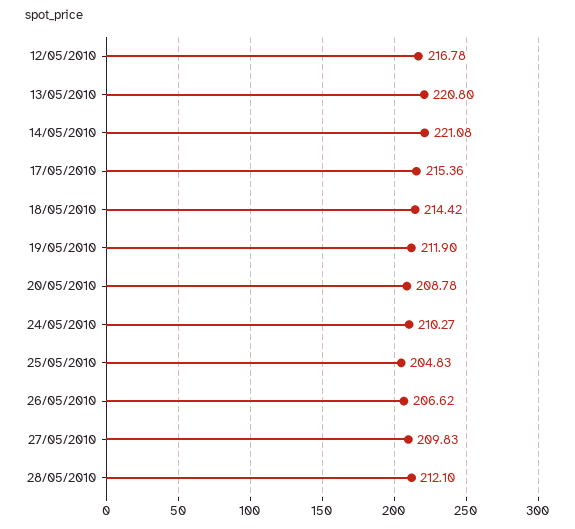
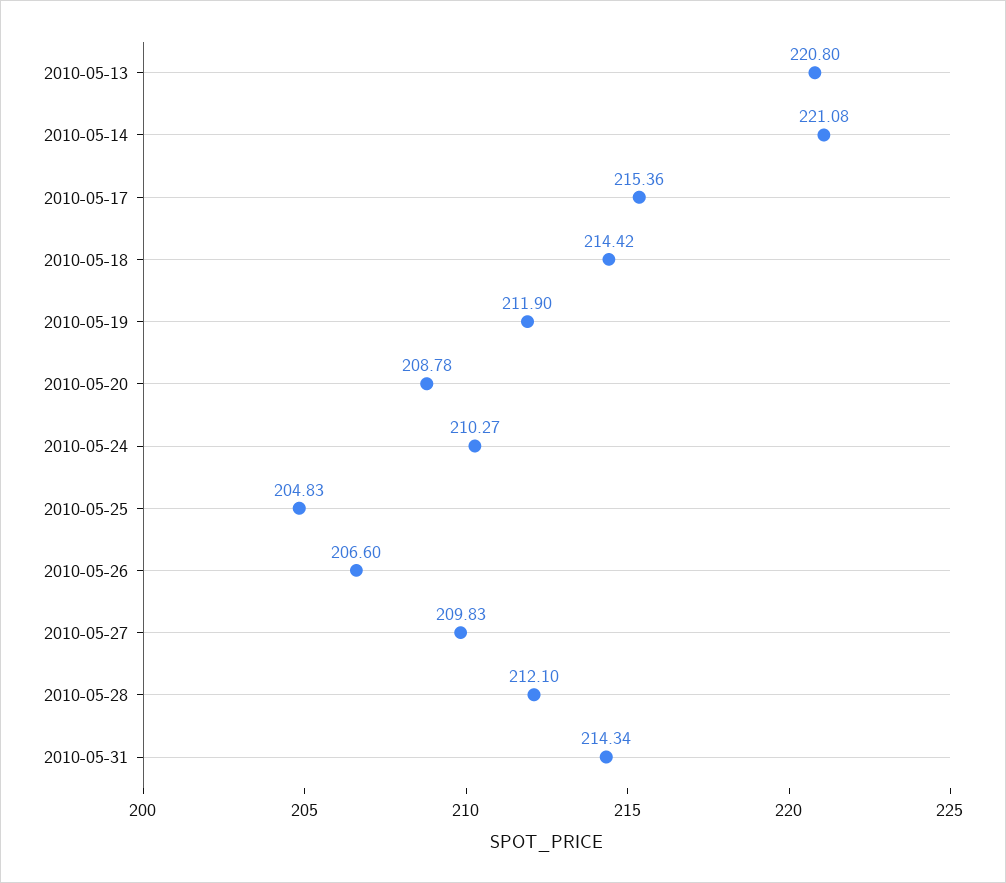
12/05/2010: 216.78 -> none
26/05/2010: 206.62 -> 206.6
2010-05-31: none -> 214.34

